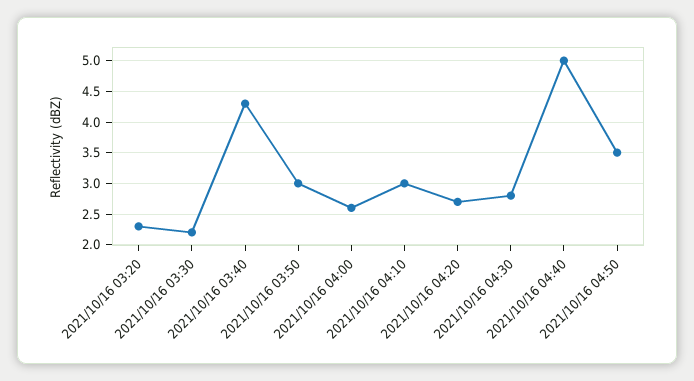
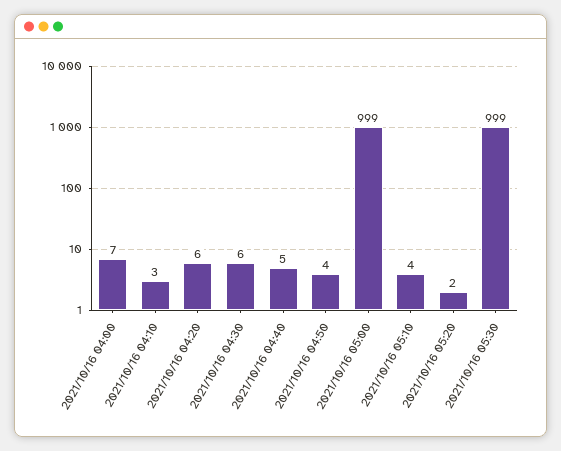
2021/10/16 03:20: 2.3 -> none
2021/10/16 03:30: 2.2 -> none
2021/10/16 03:40: 4.3 -> none
2021/10/16 03:50: 3 -> none
2021/10/16 04:00: 2.6 -> 7
2021/10/16 04:20: 2.7 -> 6
2021/10/16 04:30: 2.8 -> 6
2021/10/16 05:00: none -> 999
2021/10/16 05:10: none -> 4
2021/10/16 05:20: none -> 2
2021/10/16 05:30: none -> 999

